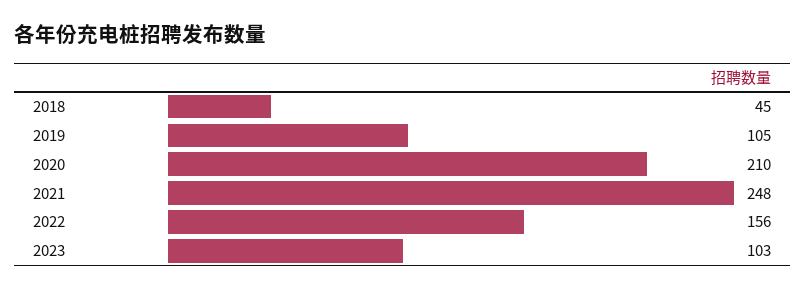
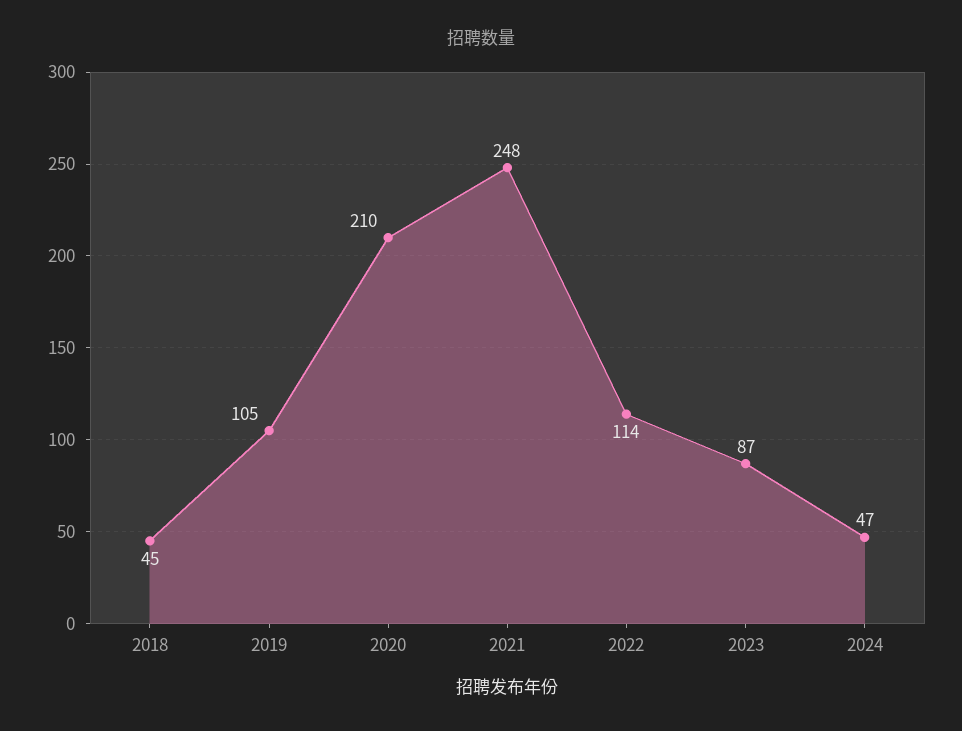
2022: 156 -> 114
2023: 103 -> 87
2024: none -> 47

